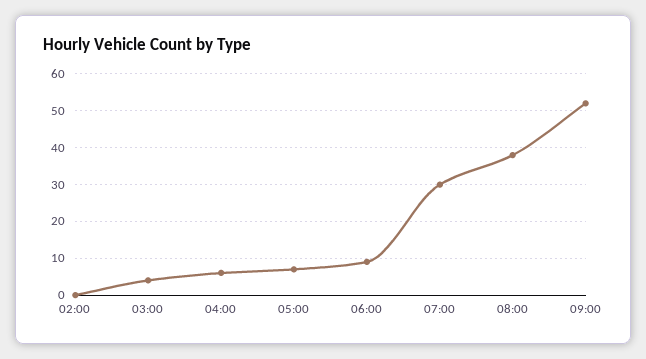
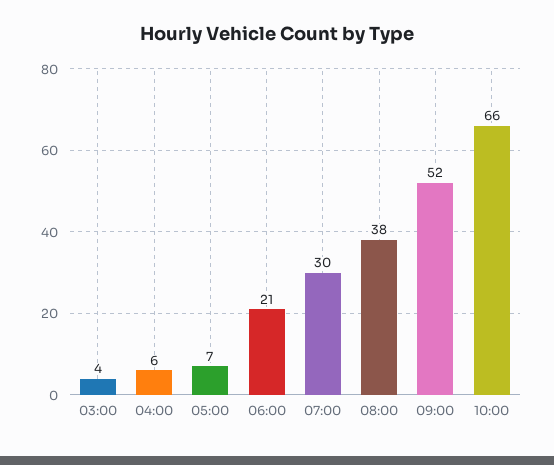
02:00: 0 -> none
06:00: 10 -> 21
10:00: none -> 66

